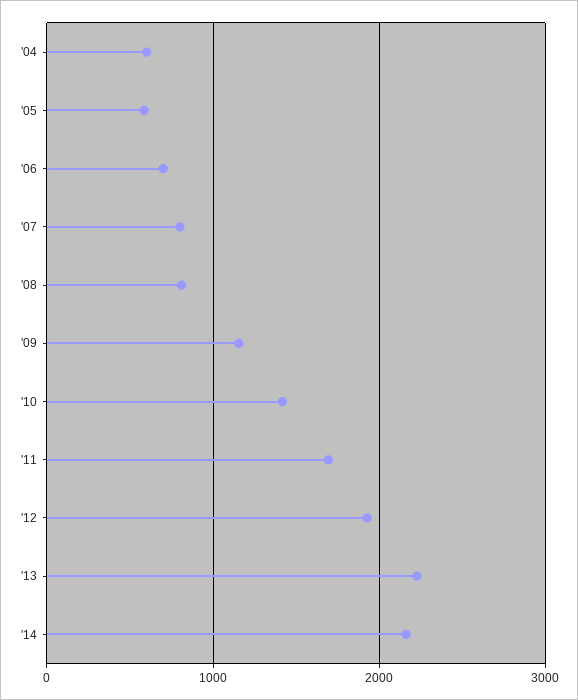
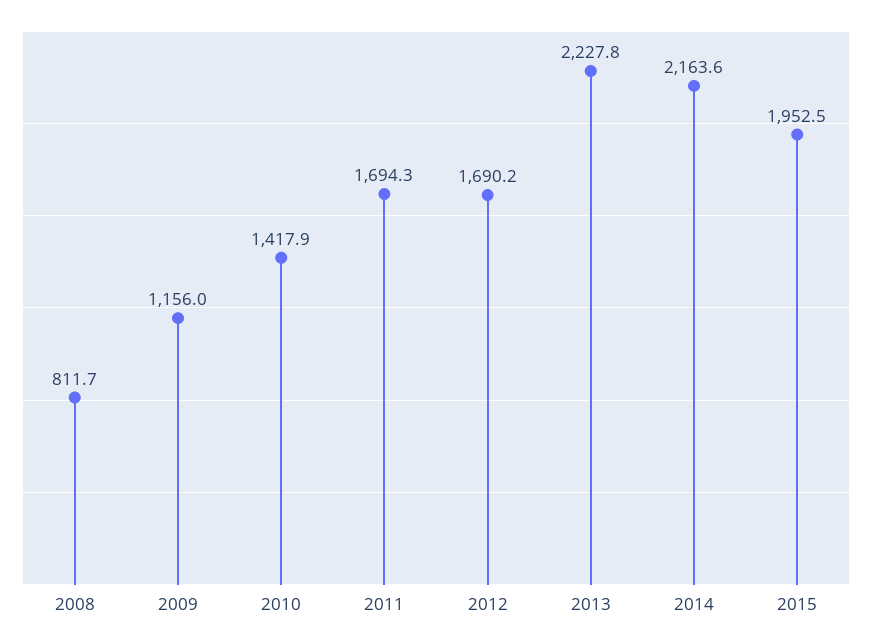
'04: 600 -> none
'05: 600 -> none
'06: 700 -> none
'07: 800 -> none
'12: 1900 -> 1690.2
2015: none -> 1952.5

